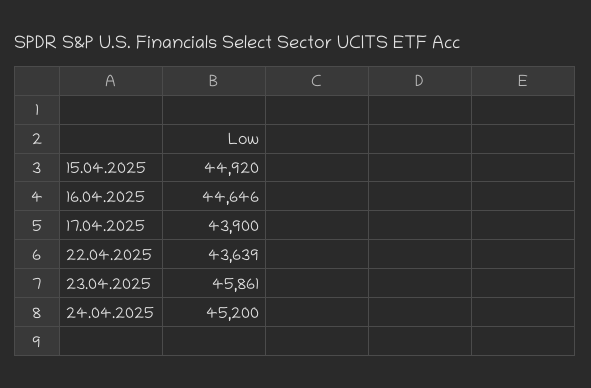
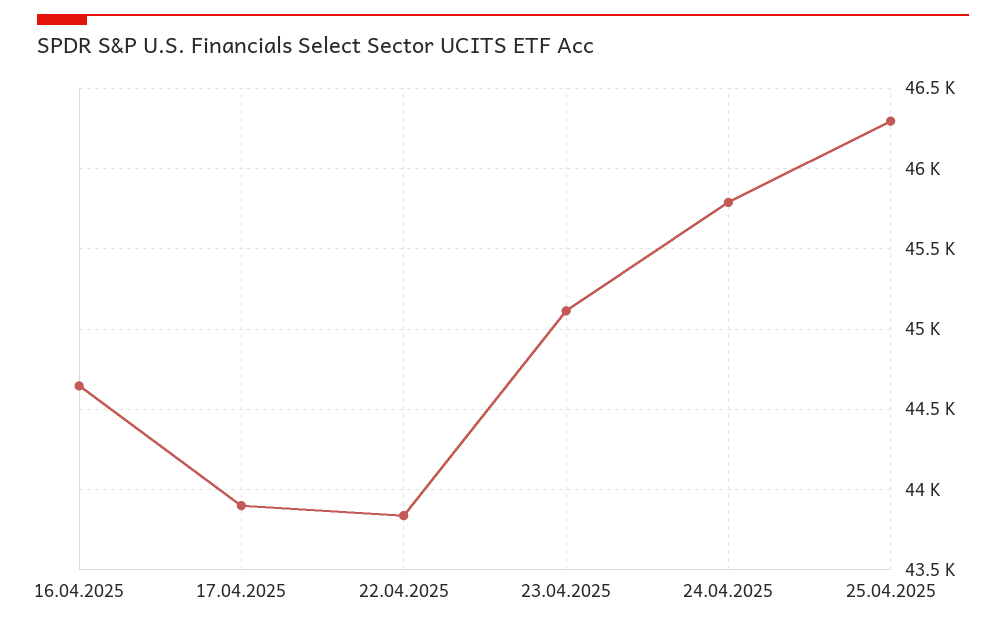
15.04.2025: 44920 -> none
22.04.2025: 43639 -> 43850
23.04.2025: 45861 -> 45100
24.04.2025: 45200 -> 45800
25.04.2025: none -> 46300

